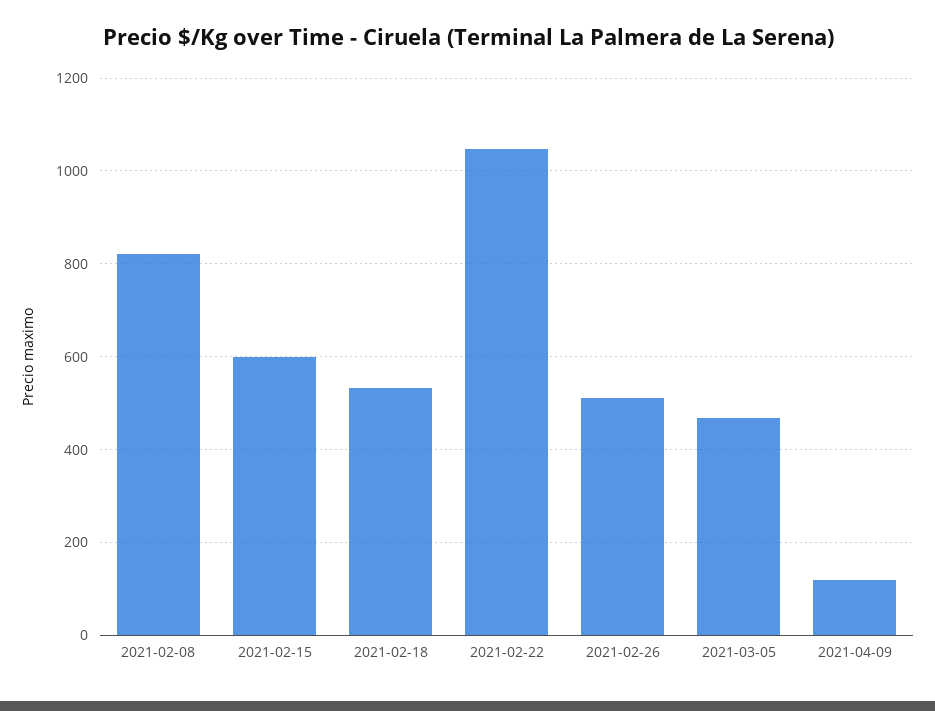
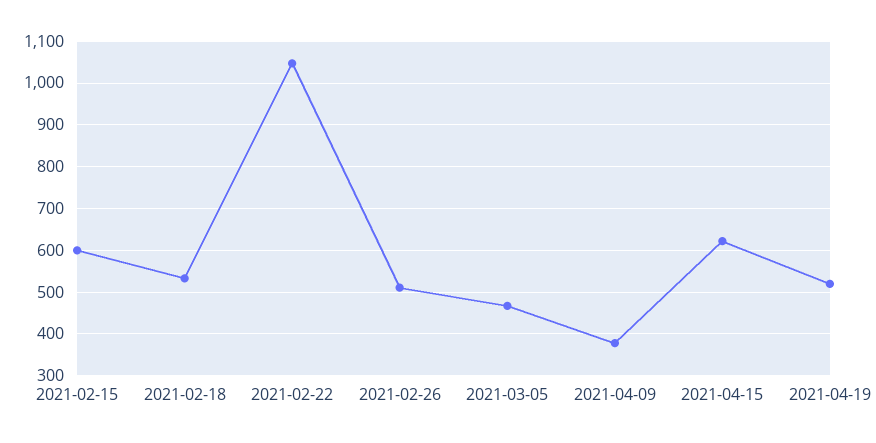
2021-02-08: 820 -> none
2021-04-09: 120 -> 380
2021-04-15: none -> 620
2021-04-19: none -> 520

